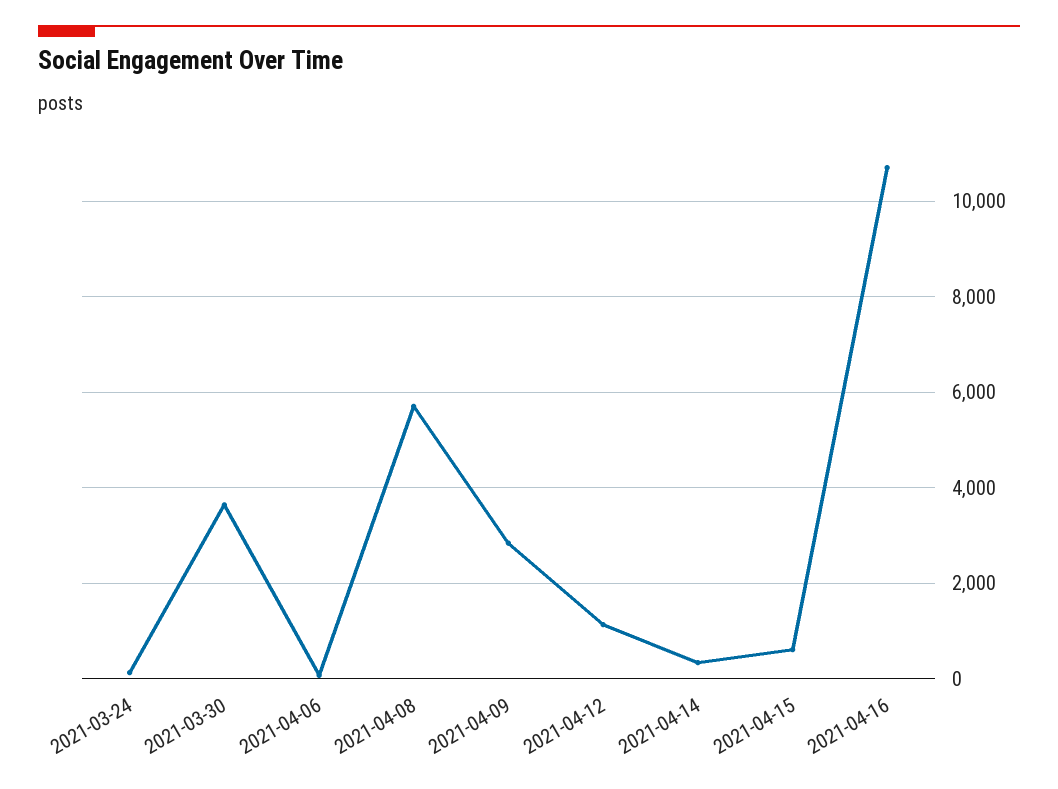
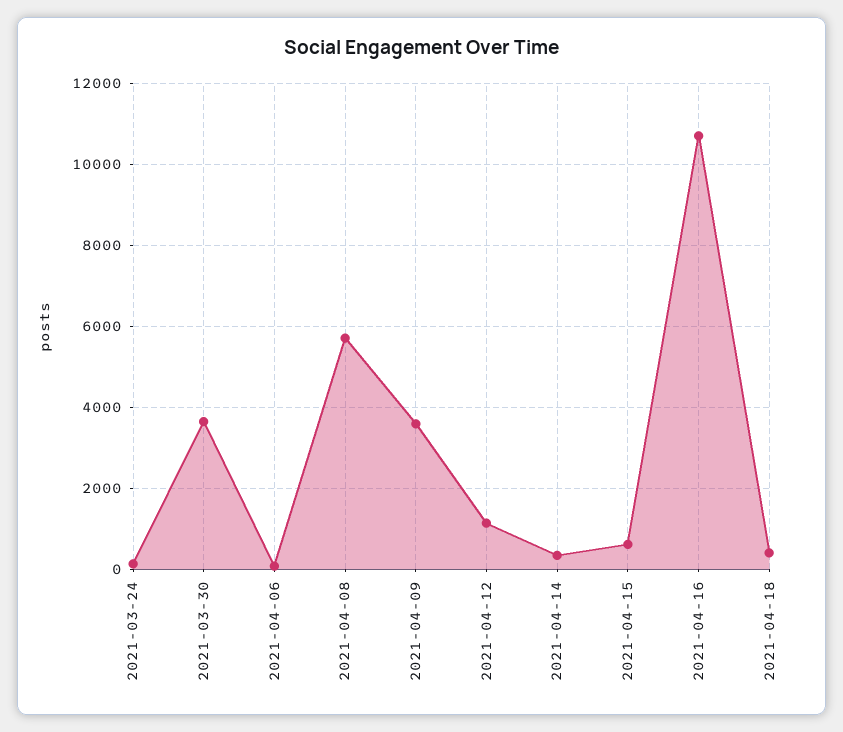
2021-04-09: 2800 -> 3600
2021-04-18: none -> 400

